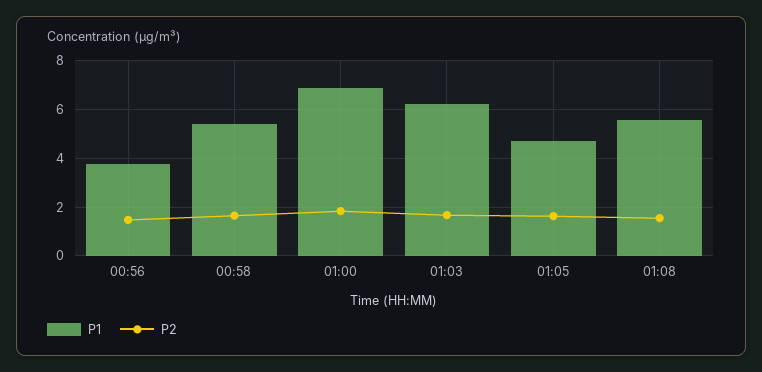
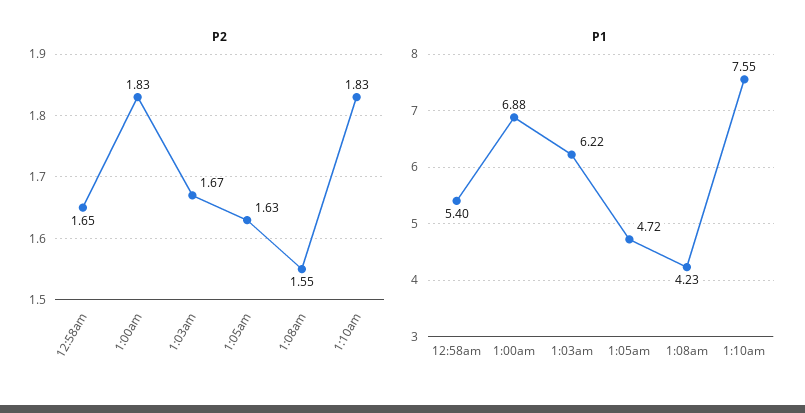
P1, 00:56: 3.75 -> none
P2, 00:56: 1.5 -> none
P1, 01:08: 5.5 -> 4.23
P2, 1:10am: none -> 1.83
P1, 1:10am: none -> 7.55

